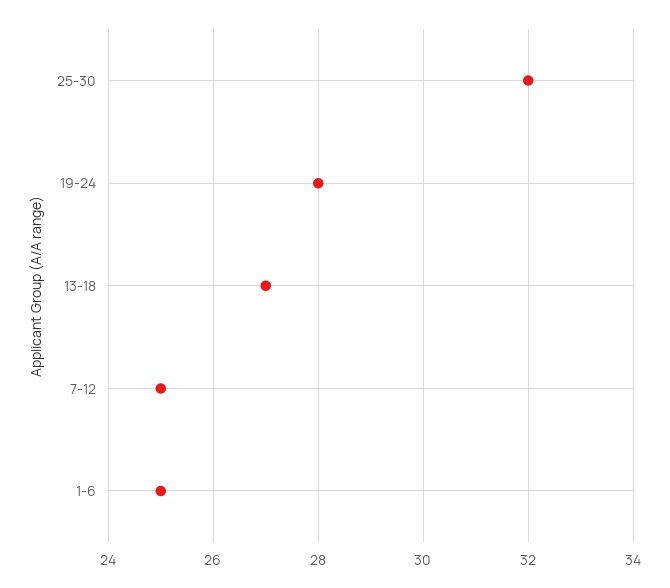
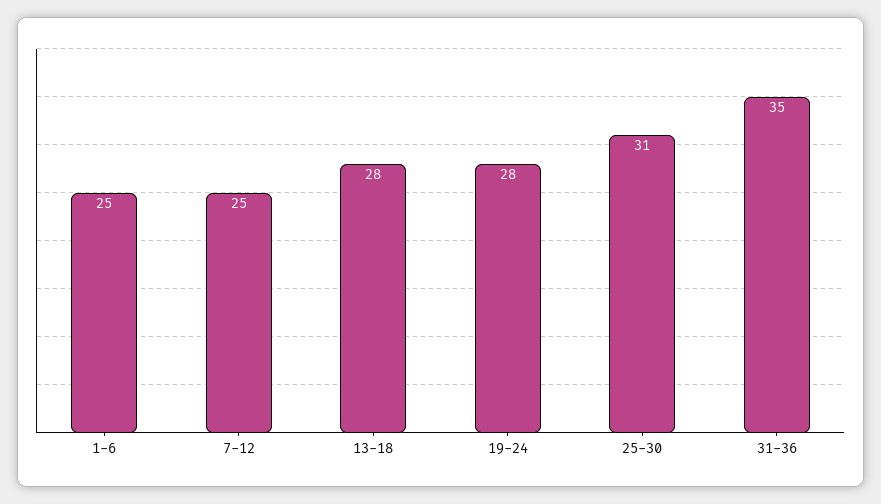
25-30: 32 -> 31
13-18: 27 -> 28
31-36: none -> 35

